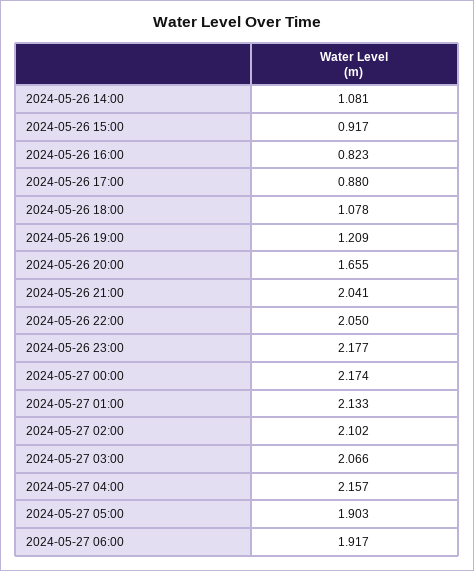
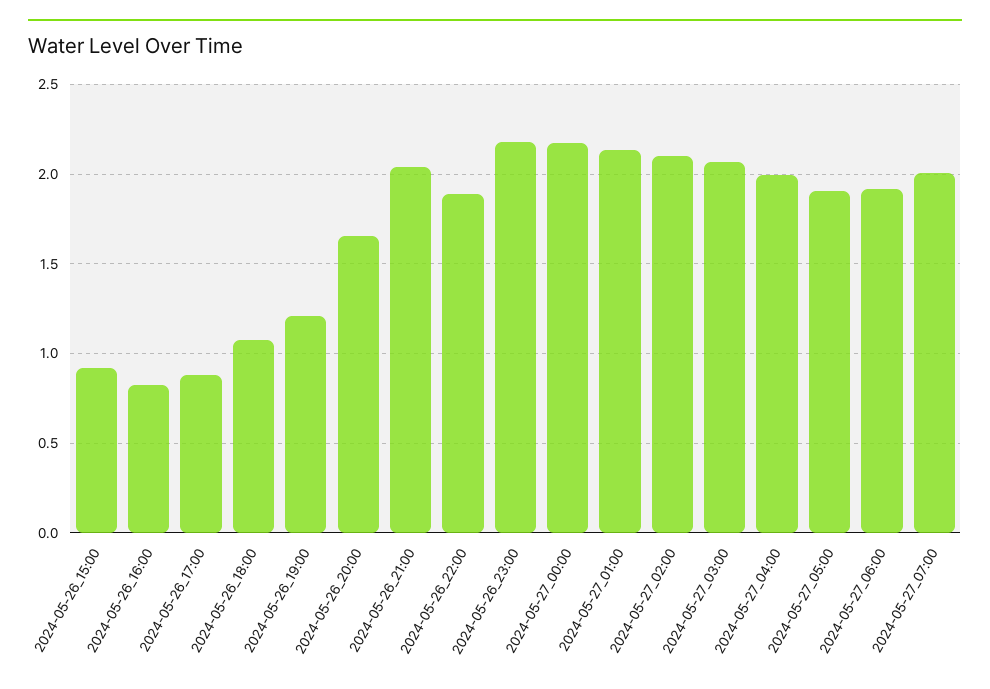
2024-05-26 14:00: 1.081 -> none
2024-05-26 22:00: 2.05 -> 1.9
2024-05-27 04:00: 2.157 -> 2
2024-05-27_07:00: none -> 2

